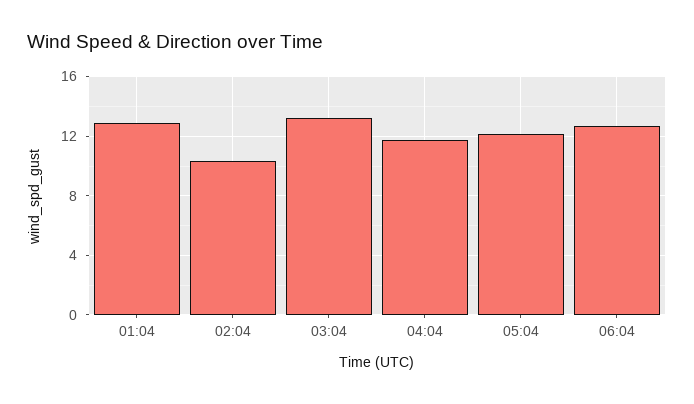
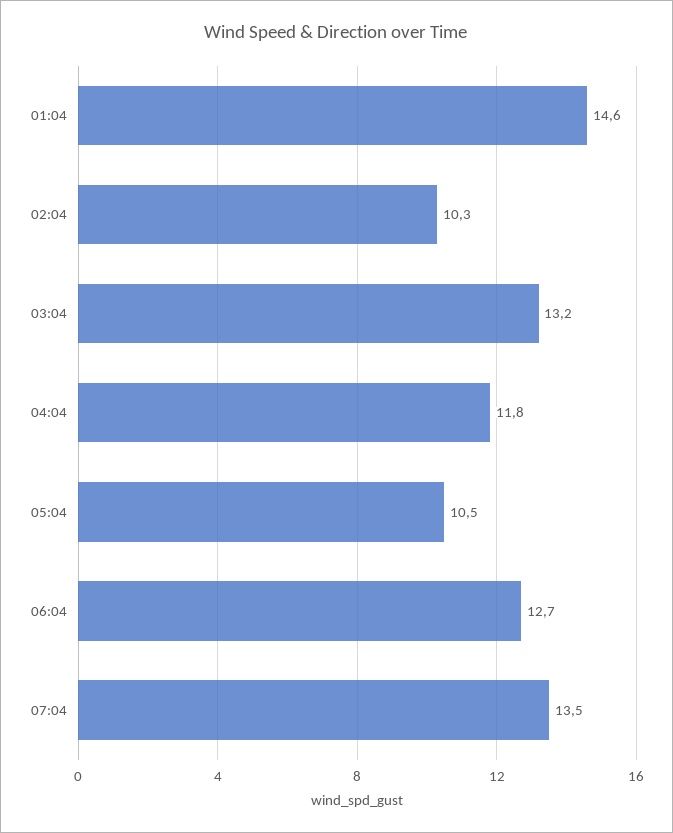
01:04: 13 -> 14.6
05:04: 12 -> 10.5
07:04: none -> 13.5

